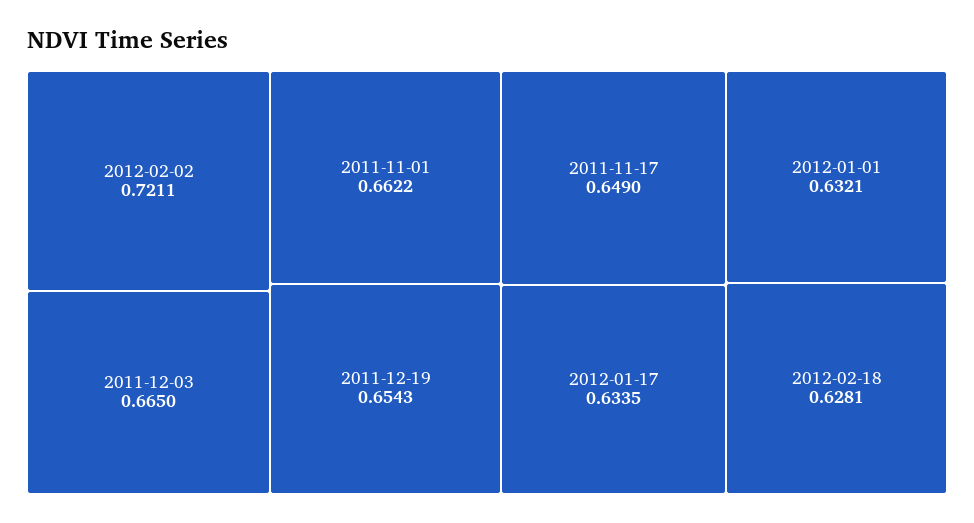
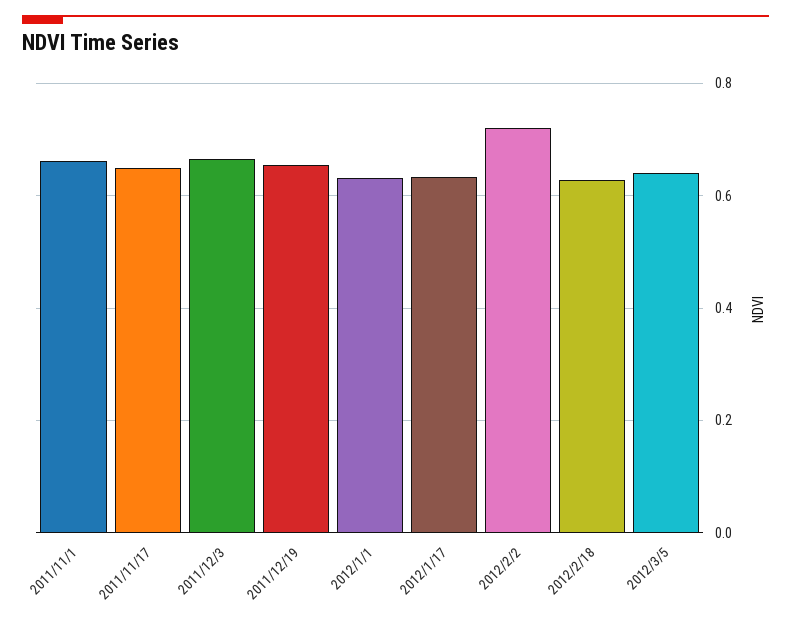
2012/3/5: none -> 0.64

